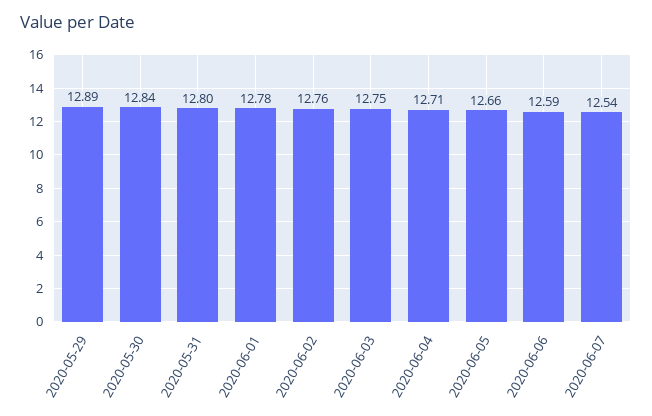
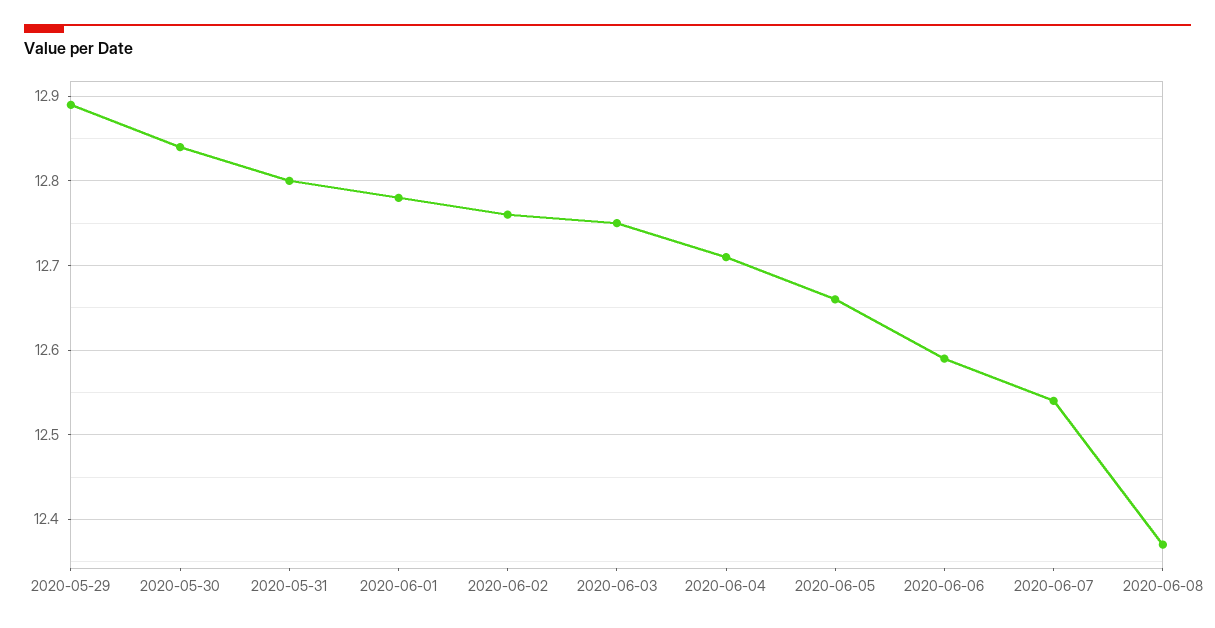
2020-06-08: none -> 12.37

